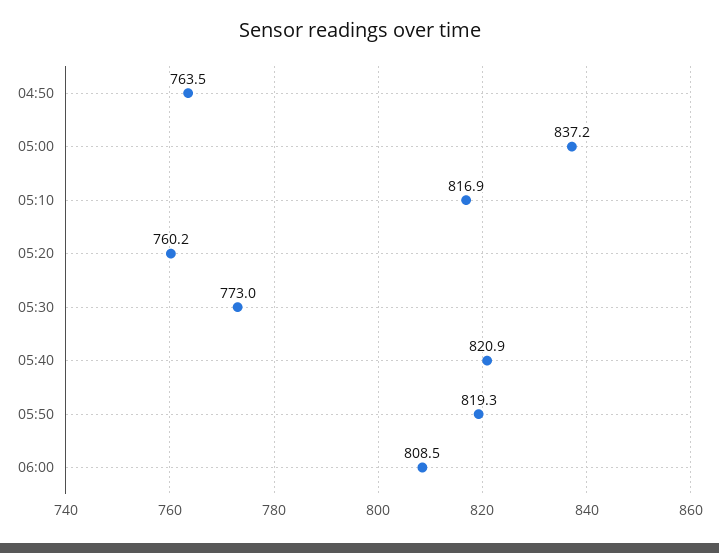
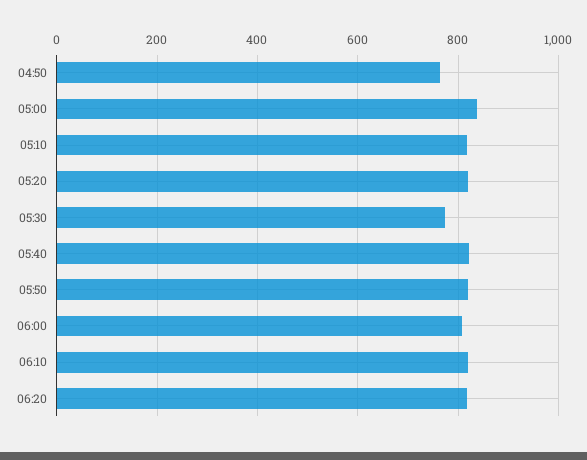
05:20: 760.2 -> 820
06:10: none -> 820
06:20: none -> 820

